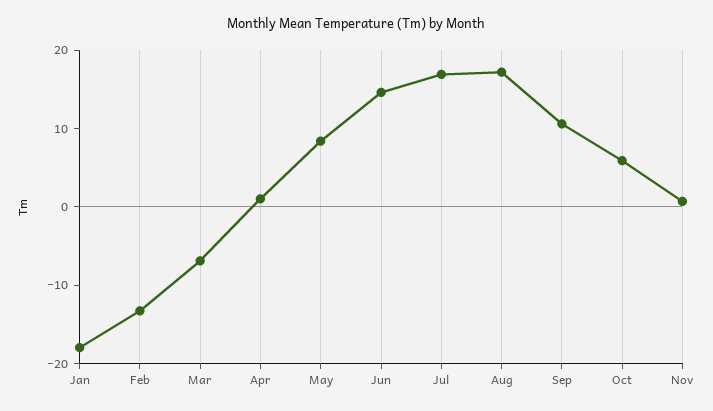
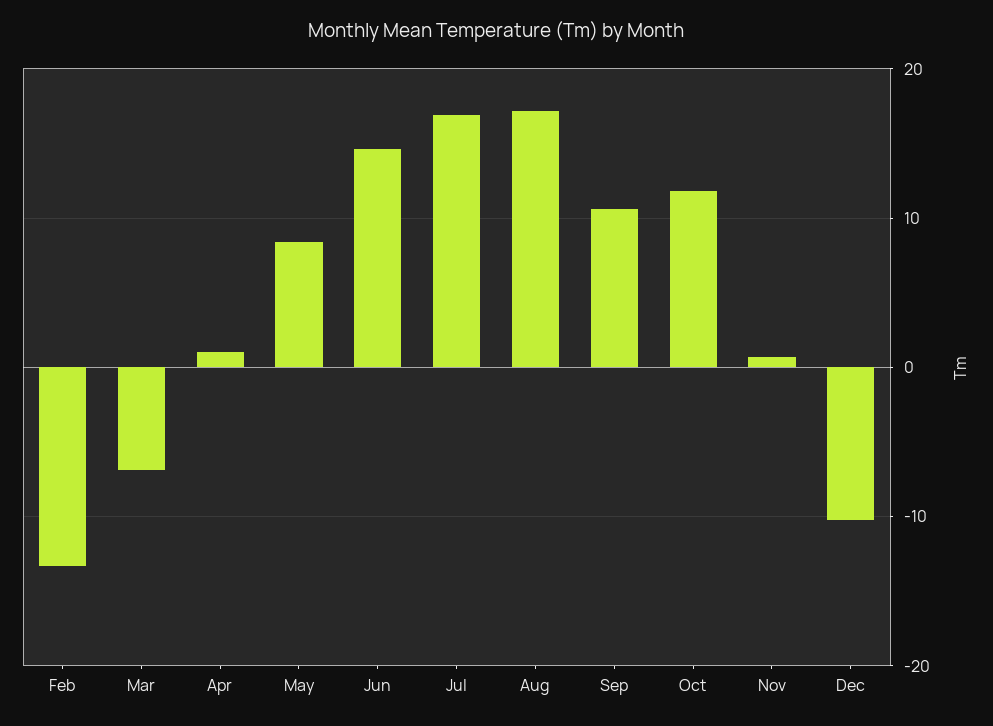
Jan: -18 -> none
Oct: 6 -> 12
Dec: none -> -10

